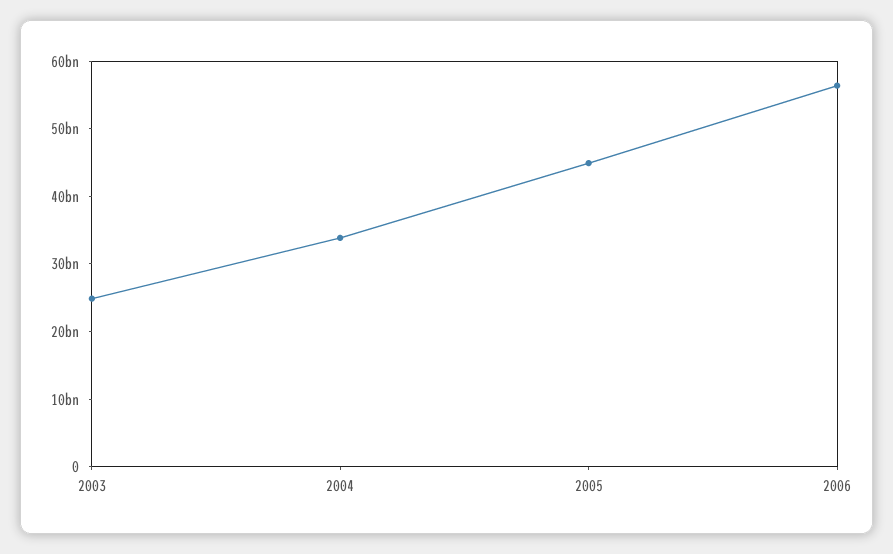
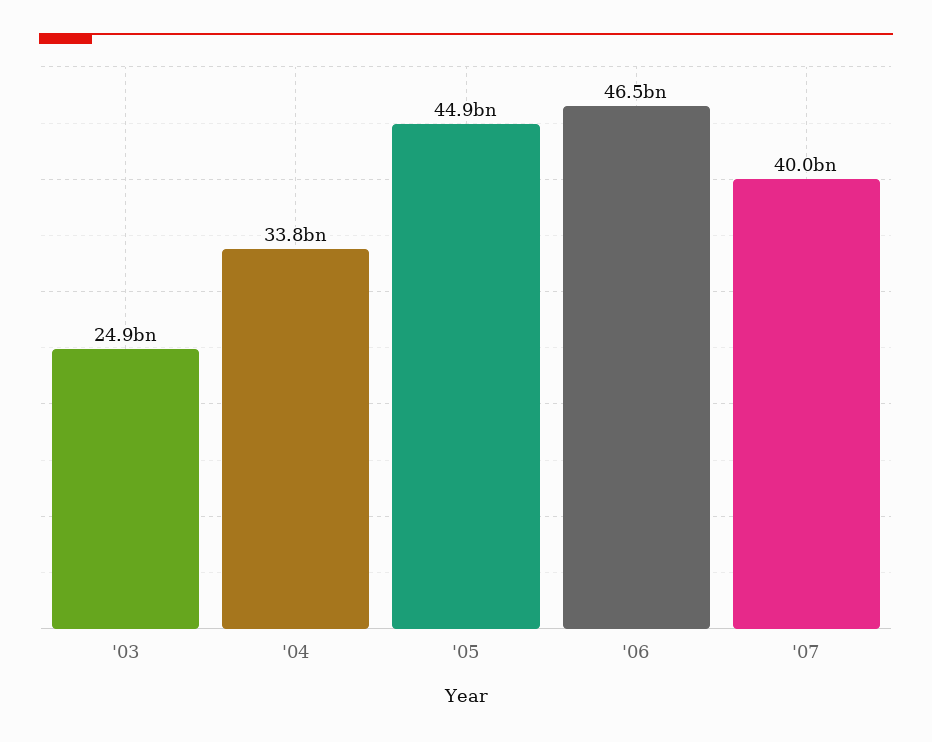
2006: 56000000000 -> 46500000000
'07: none -> 40000000000

